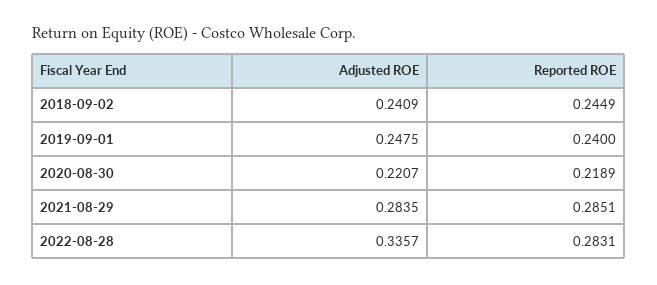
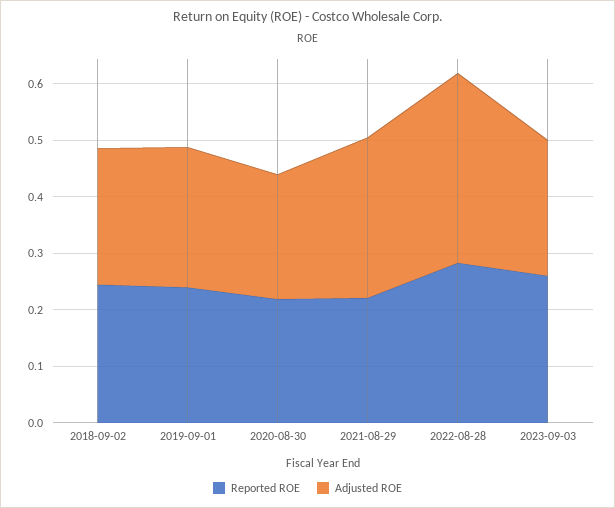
Reported ROE, 2021-08-29: 0.2851 -> 0.22
Reported ROE, 2023-09-03: none -> 0.26
Adjusted ROE, 2023-09-03: none -> 0.24

